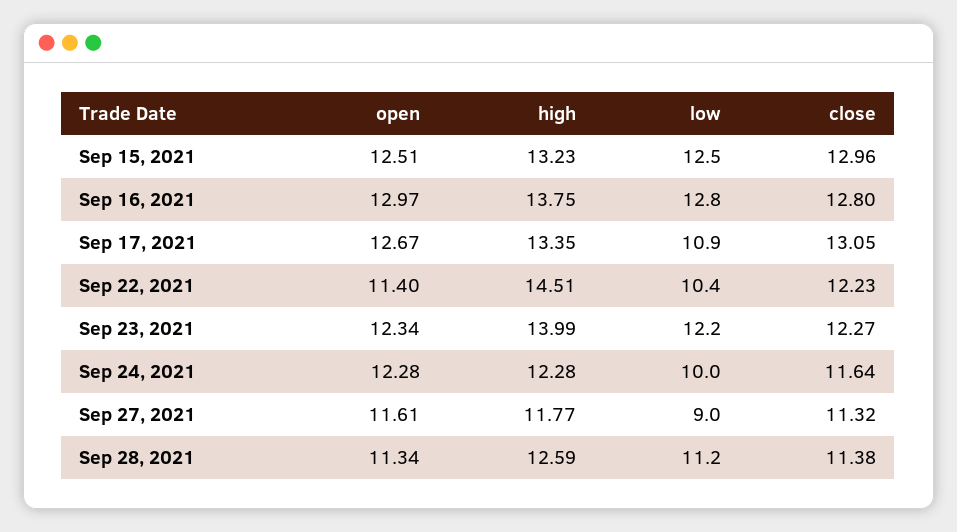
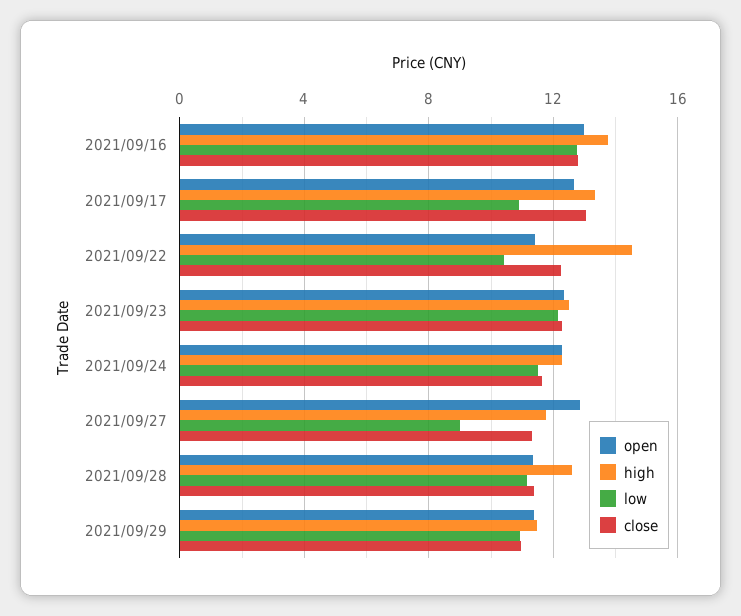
open, Sep 15, 2021: 12.51 -> none
high, Sep 15, 2021: 13.23 -> none
low, Sep 15, 2021: 12.5 -> none
close, Sep 15, 2021: 12.96 -> none
high, Sep 23, 2021: 13.99 -> 12.5
low, Sep 24, 2021: 10 -> 11.5
open, Sep 27, 2021: 11.61 -> 13
open, 2021/09/29: none -> 11.5
high, 2021/09/29: none -> 11.5
low, 2021/09/29: none -> 11
close, 2021/09/29: none -> 11

